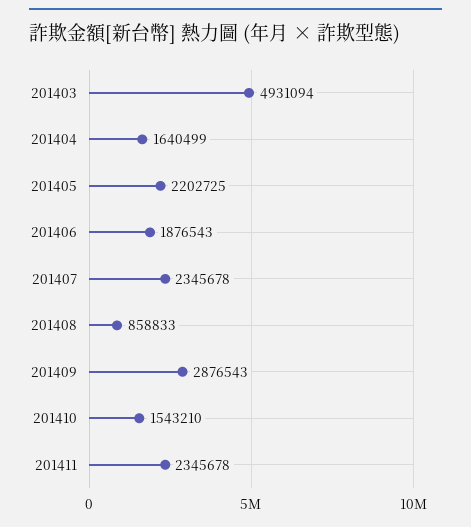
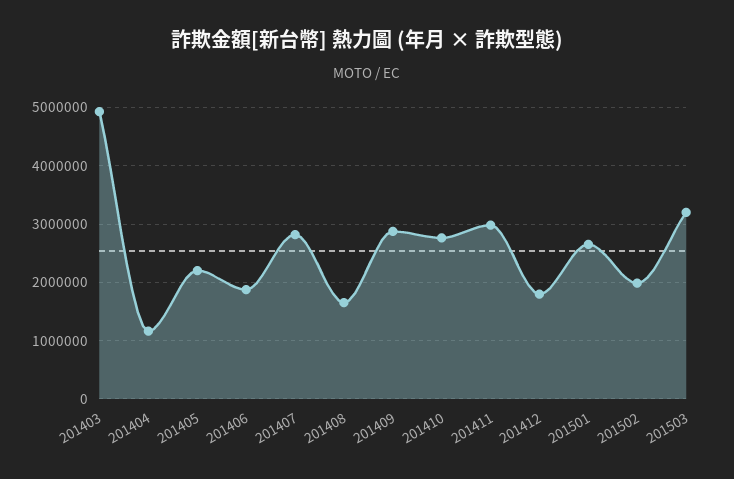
201404: 1640499 -> 1200000
201407: 2345678 -> 2800000
201408: 858833 -> 1600000
201410: 1543210 -> 2800000
201411: 2345678 -> 3000000
201412: none -> 1800000
201501: none -> 2600000
201502: none -> 2000000
201503: none -> 3200000

